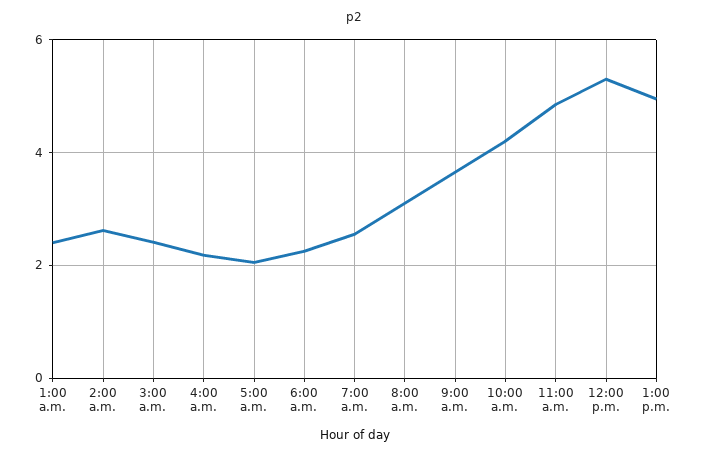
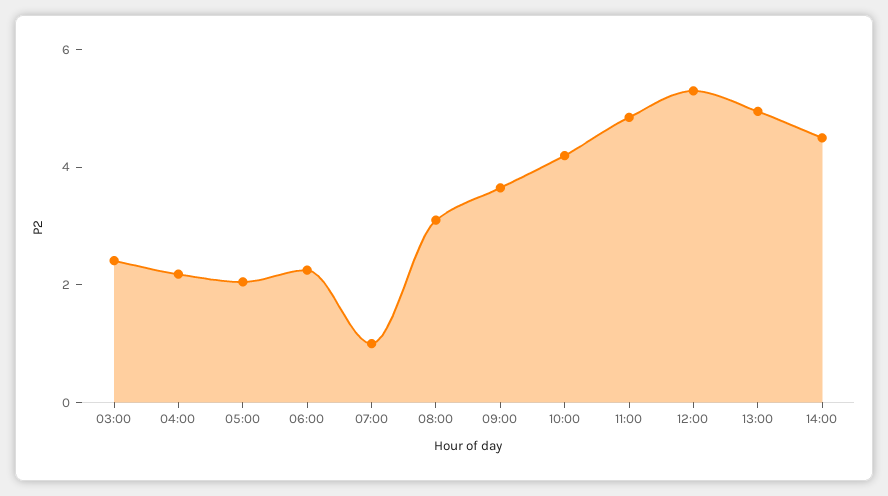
1:00 a.m.: 2.4 -> none
2:00 a.m.: 2.6 -> none
7:00 a.m.: 2.6 -> 1
14:00: none -> 4.5

